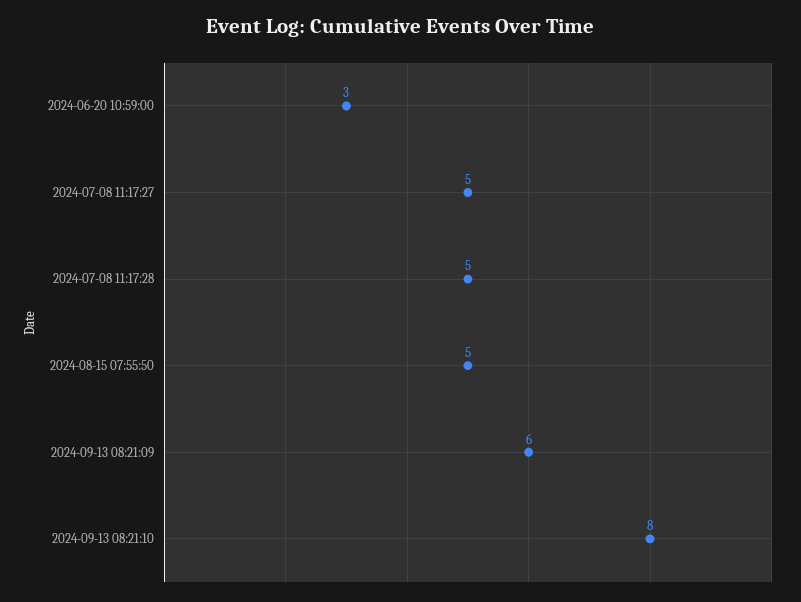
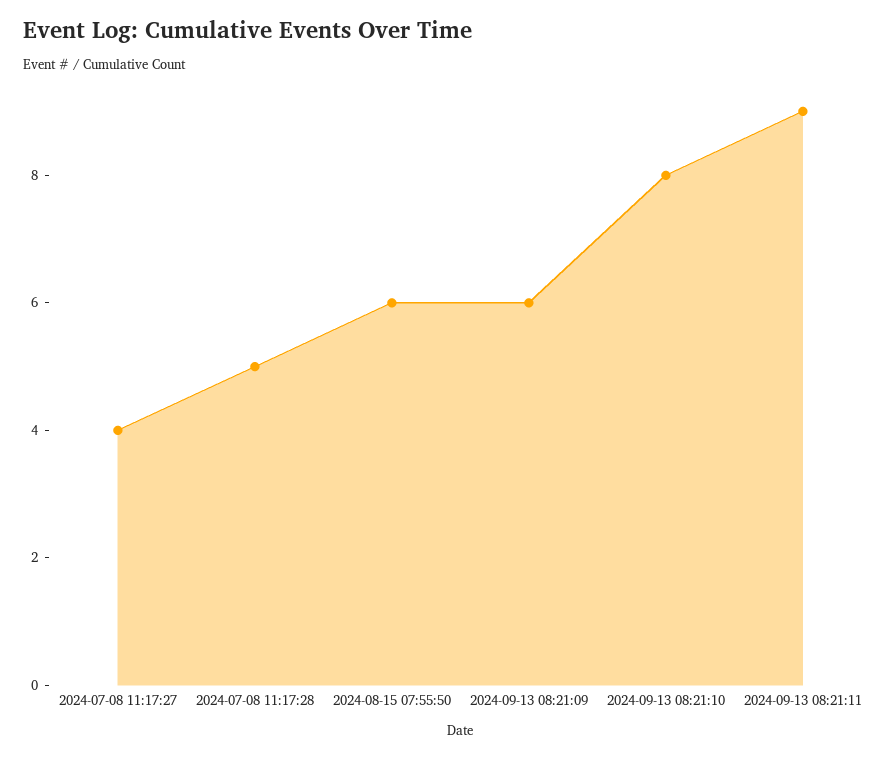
2024-06-20 10:59:00: 3 -> none
2024-07-08 11:17:27: 5 -> 4
2024-08-15 07:55:50: 5 -> 6
2024-09-13 08:21:11: none -> 9

